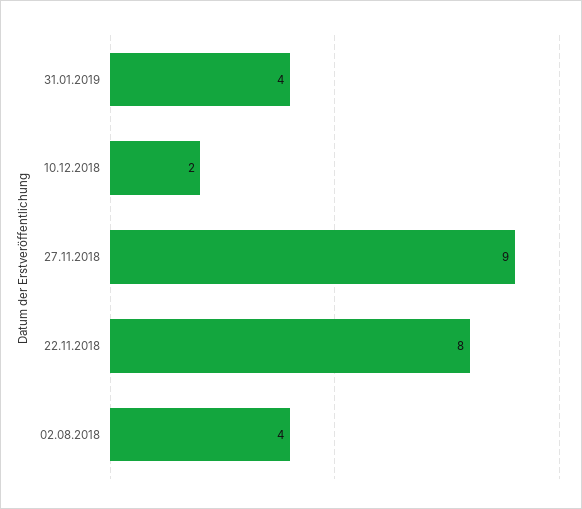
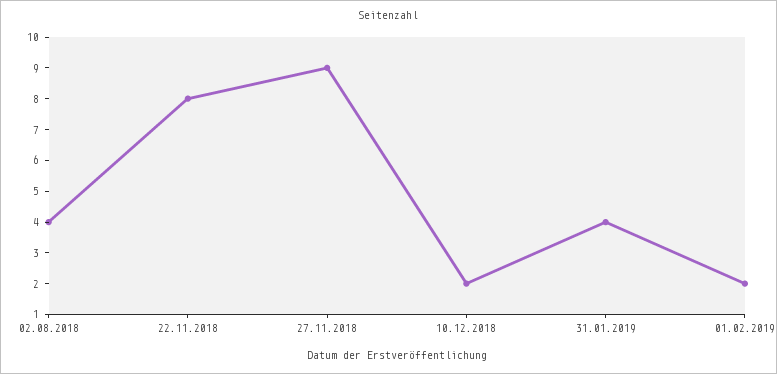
01.02.2019: none -> 2

